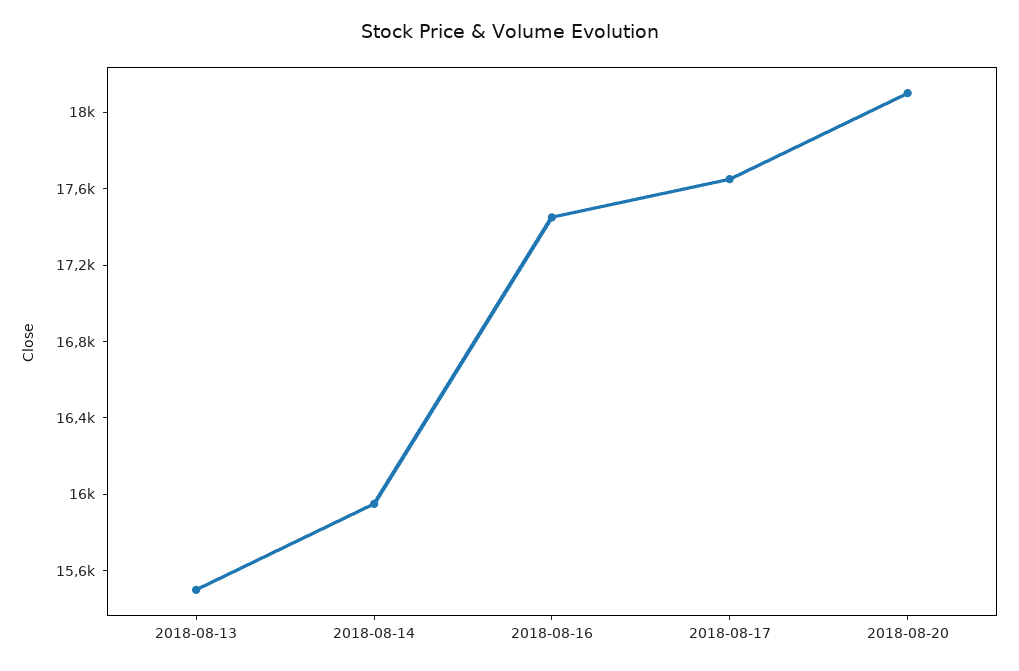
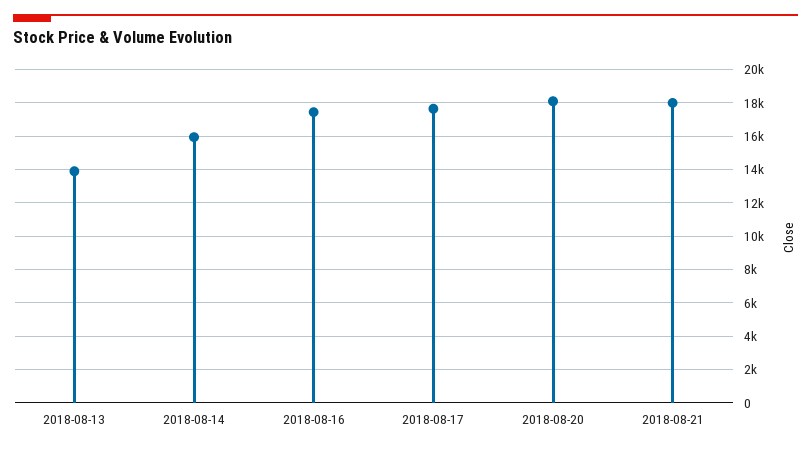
2018-08-13: 15500 -> 14000
2018-08-21: none -> 18000

